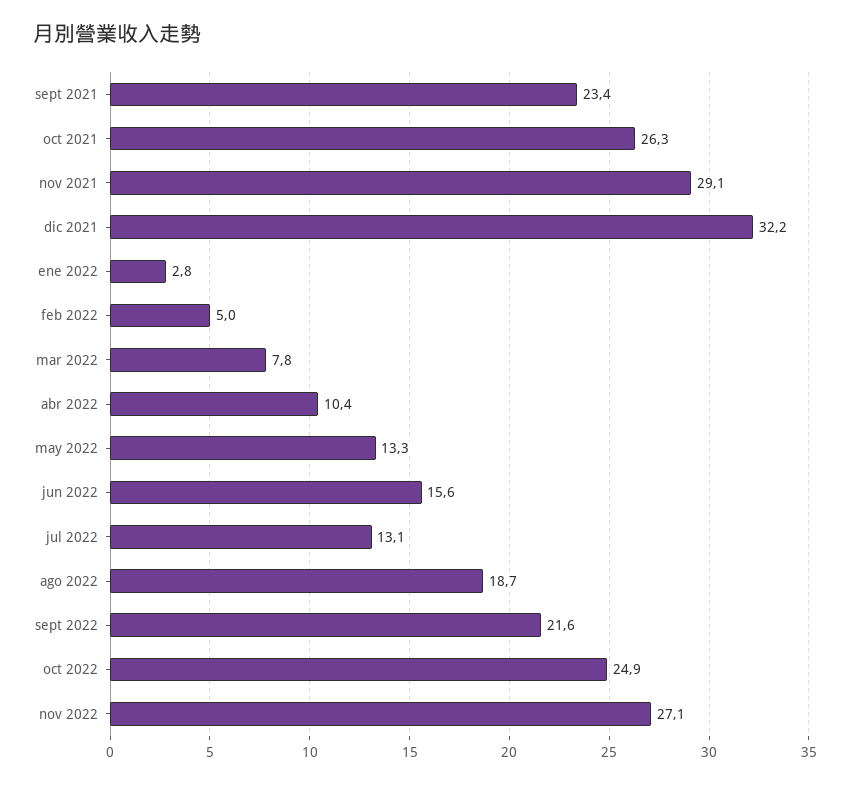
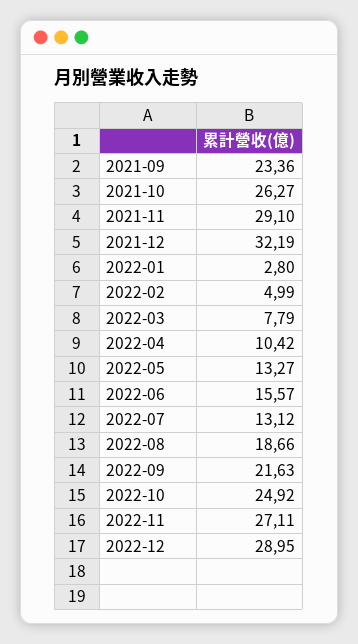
2022-12: none -> 28.95

